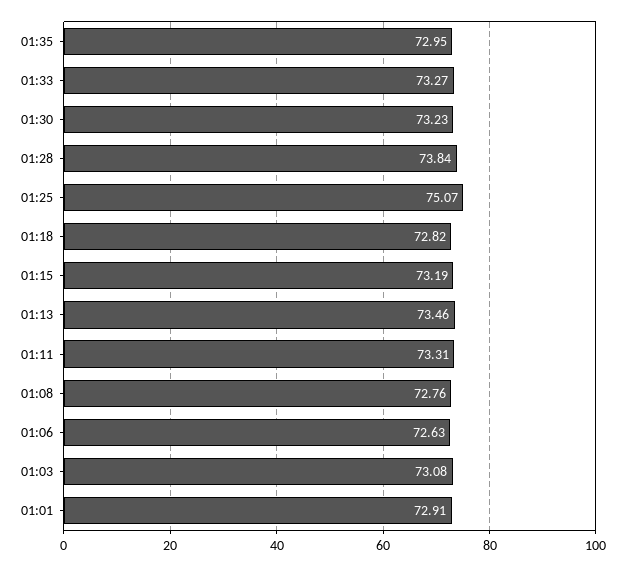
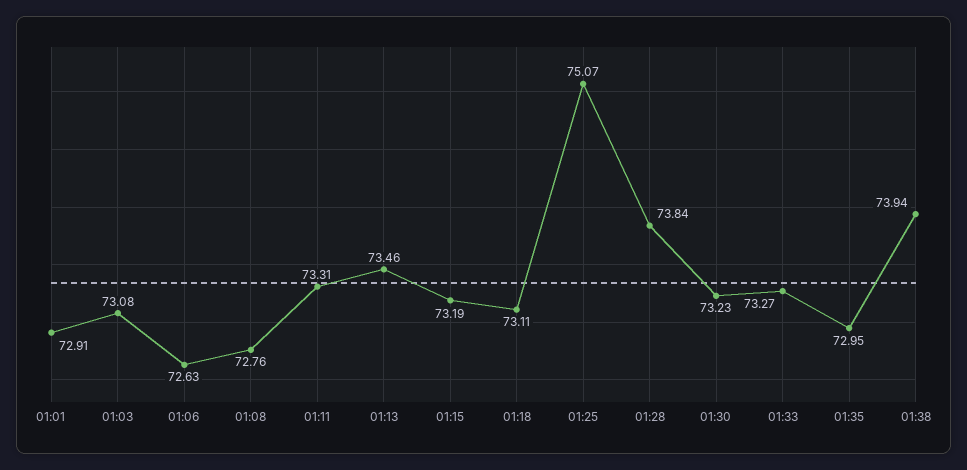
01:18: 72.82 -> 73.11
01:38: none -> 73.94

